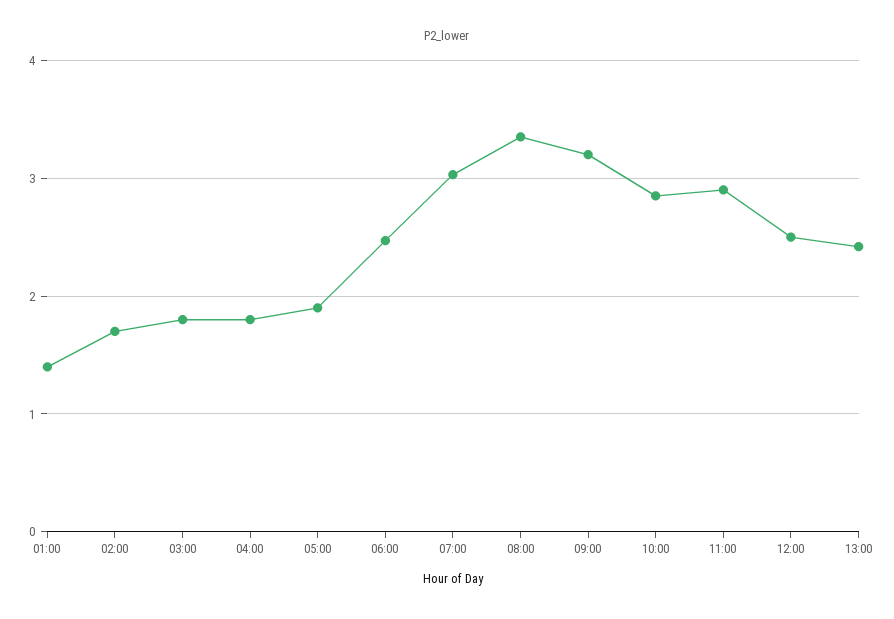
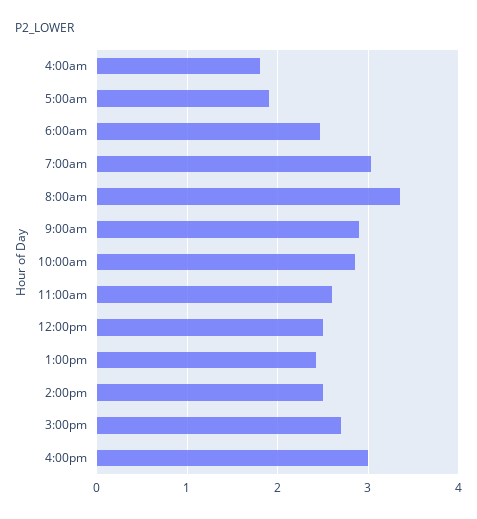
01:00: 1.4 -> none
02:00: 1.7 -> none
03:00: 1.8 -> none
09:00: 3.2 -> 2.9
11:00: 2.9 -> 2.6
2:00pm: none -> 2.5
3:00pm: none -> 2.7
4:00pm: none -> 3

